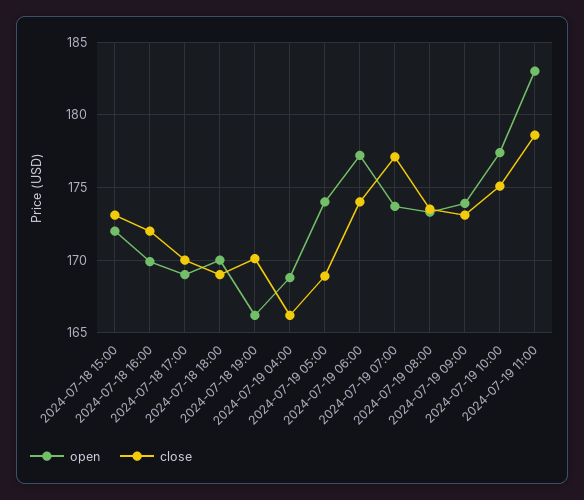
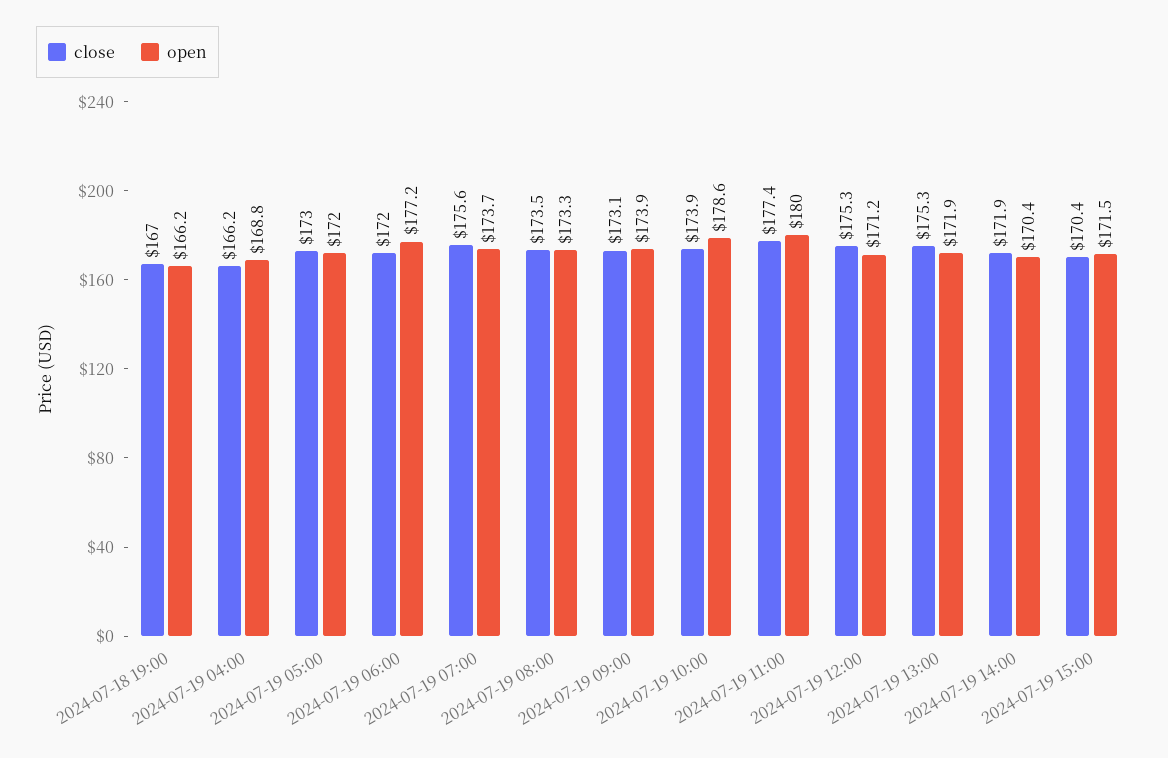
open, 2024-07-18 15:00: 172 -> none
close, 2024-07-18 15:00: 173 -> none
open, 2024-07-18 16:00: 170 -> none
close, 2024-07-18 16:00: 172 -> none
open, 2024-07-18 17:00: 169 -> none
close, 2024-07-18 17:00: 170 -> none
open, 2024-07-18 18:00: 170 -> none
close, 2024-07-18 18:00: 169 -> none
close, 2024-07-18 19:00: 170 -> 167
open, 2024-07-19 05:00: 174 -> 172
close, 2024-07-19 05:00: 169 -> 173
close, 2024-07-19 06:00: 174 -> 172
close, 2024-07-19 07:00: 177 -> 175.6
open, 2024-07-19 10:00: 177.5 -> 178.6
close, 2024-07-19 10:00: 175 -> 173.9
open, 2024-07-19 11:00: 183 -> 180
close, 2024-07-19 11:00: 178.5 -> 177.4
close, 2024-07-19 12:00: none -> 175.3
open, 2024-07-19 12:00: none -> 171.2
close, 2024-07-19 13:00: none -> 175.3
open, 2024-07-19 13:00: none -> 171.9
close, 2024-07-19 14:00: none -> 171.9
open, 2024-07-19 14:00: none -> 170.4
close, 2024-07-19 15:00: none -> 170.4
open, 2024-07-19 15:00: none -> 171.5

